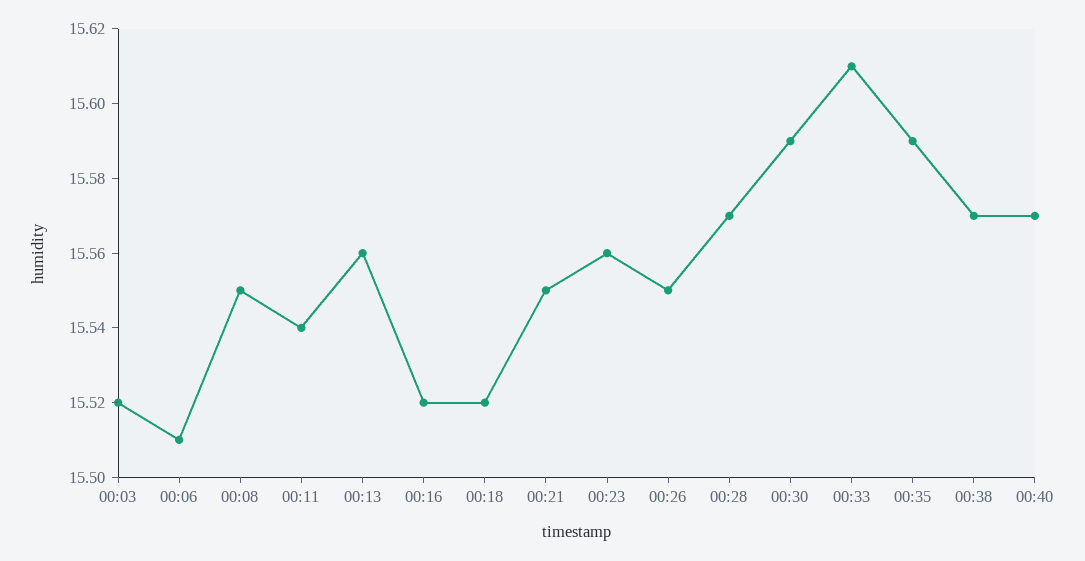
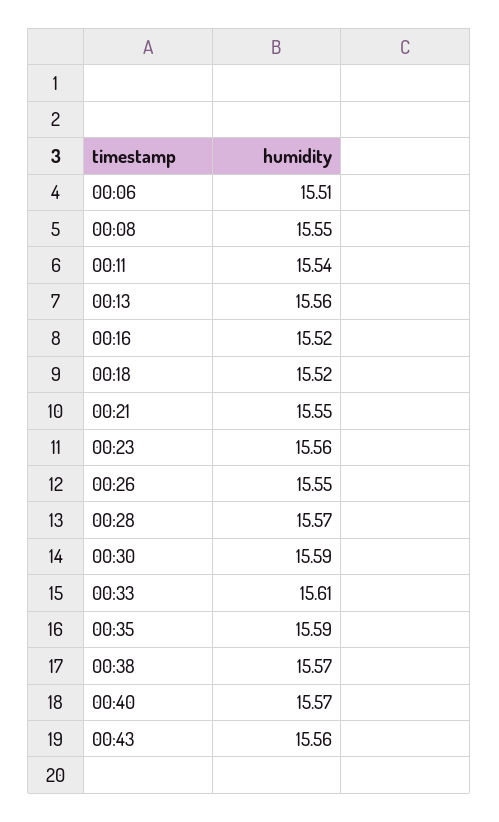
00:03: 15.52 -> none
00:43: none -> 15.56

